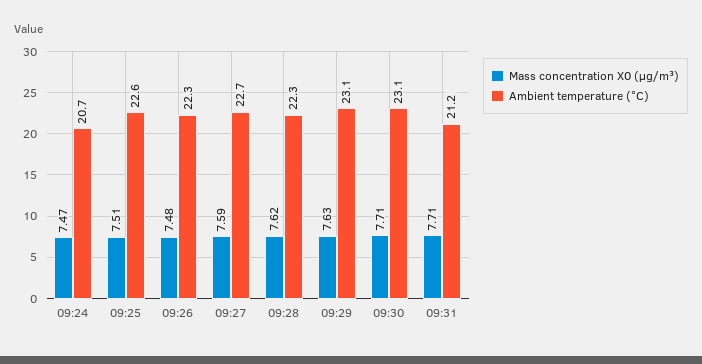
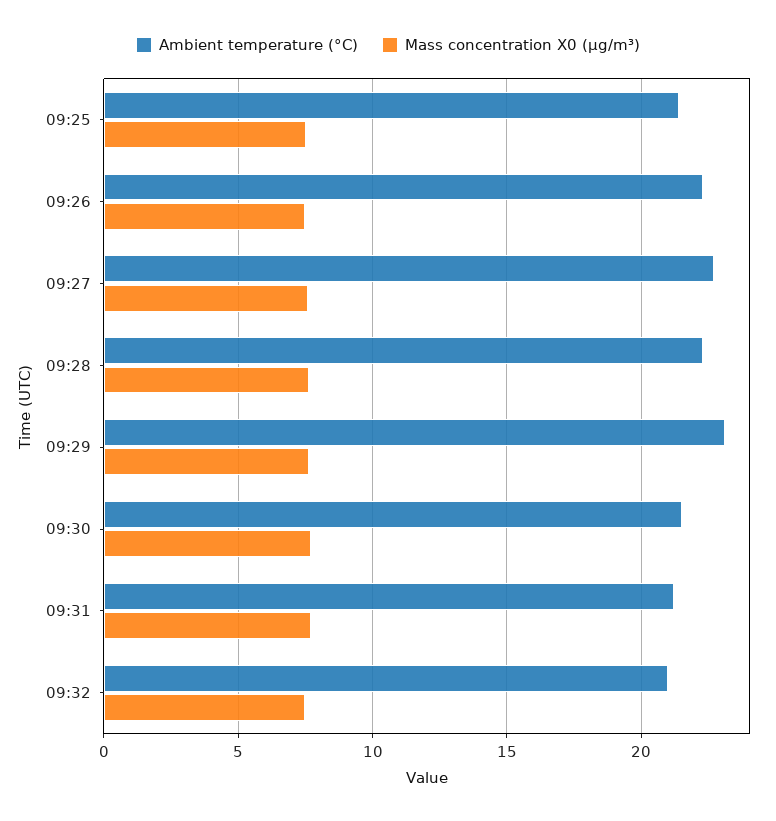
Mass concentration X0 (μg/m³), 09:24: 7.47 -> none
Ambient temperature (°C), 09:24: 20.7 -> none
Ambient temperature (°C), 09:25: 22.6 -> 21.5
Ambient temperature (°C), 09:30: 23.1 -> 21.5
Ambient temperature (°C), 09:32: none -> 21
Mass concentration X0 (μg/m³), 09:32: none -> 7.5

